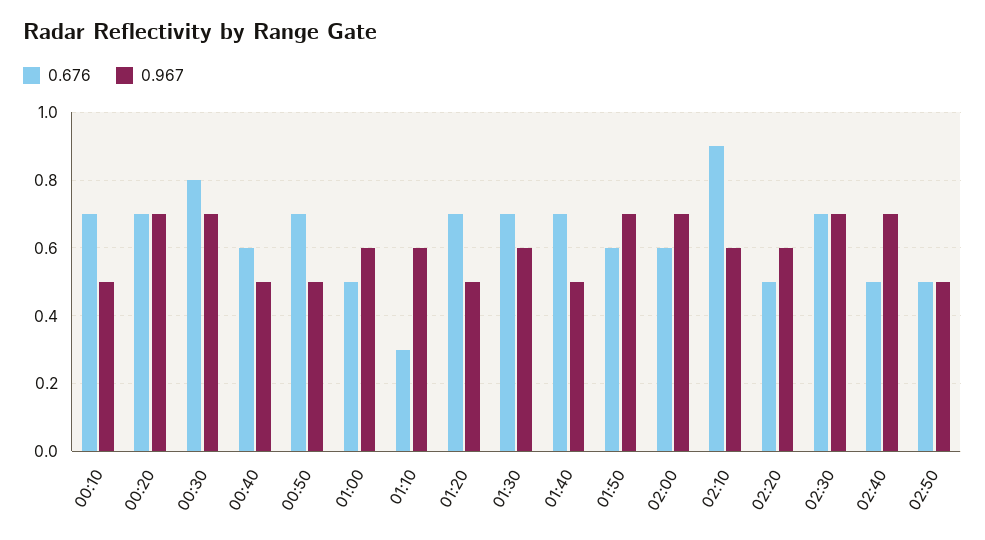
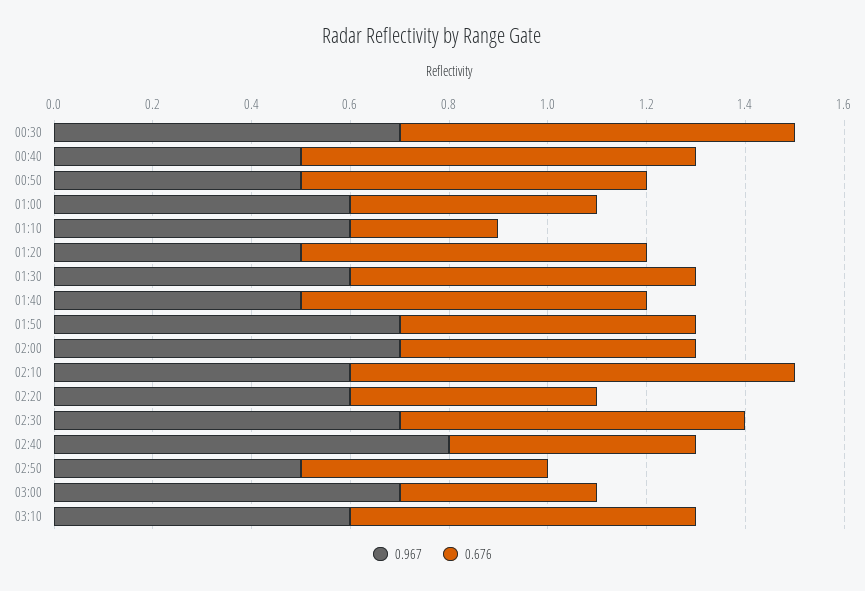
0.676, 00:10: 0.7 -> none
0.967, 00:10: 0.5 -> none
0.676, 00:20: 0.7 -> none
0.967, 00:20: 0.7 -> none
0.676, 00:40: 0.6 -> 0.8
0.967, 02:40: 0.7 -> 0.8
0.967, 03:00: none -> 0.7
0.676, 03:00: none -> 0.4
0.967, 03:10: none -> 0.6
0.676, 03:10: none -> 0.7

